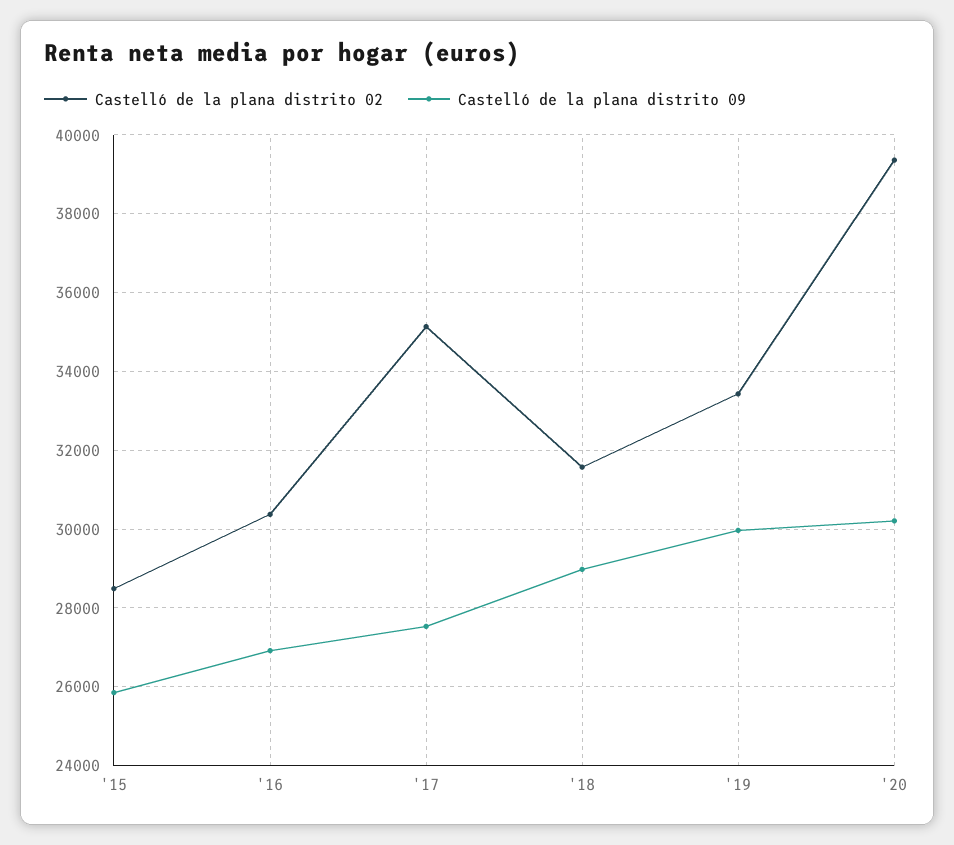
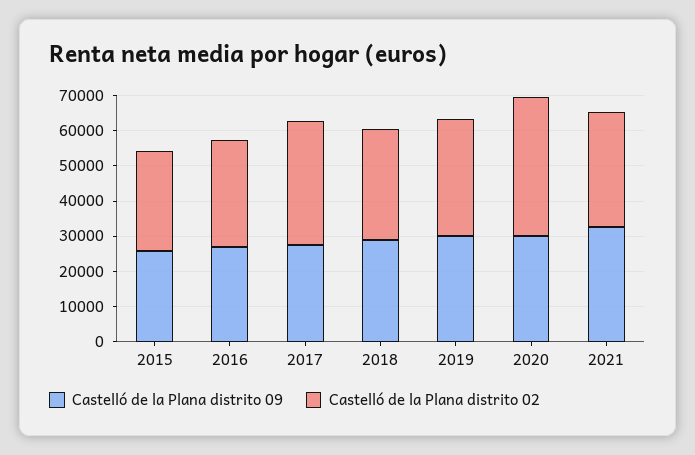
Castelló de la plana distrito 09, 2021: none -> 32500
Castelló de la plana distrito 02, 2021: none -> 32500

